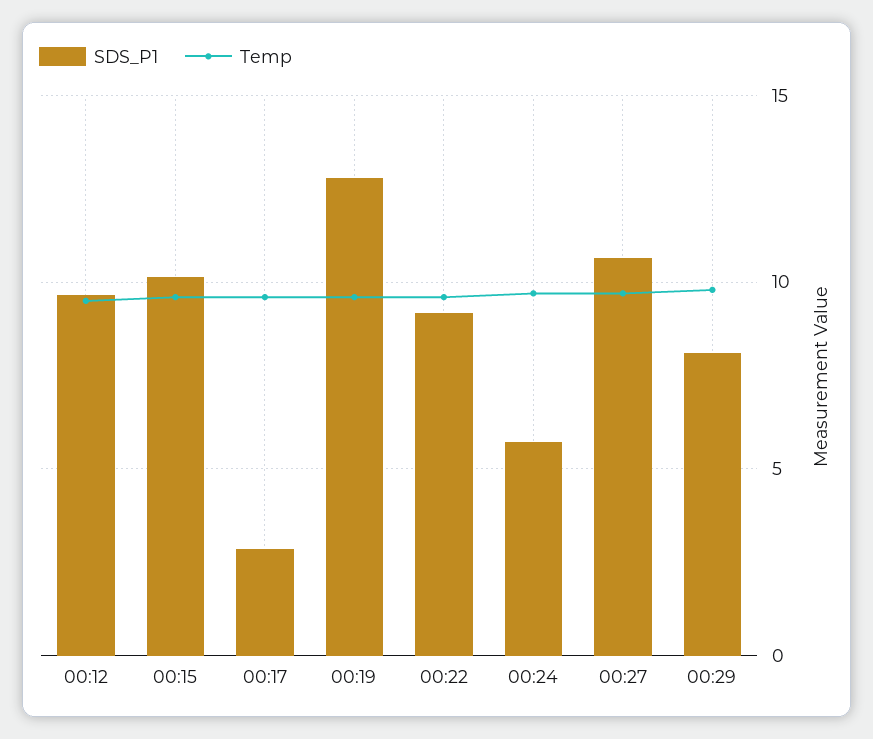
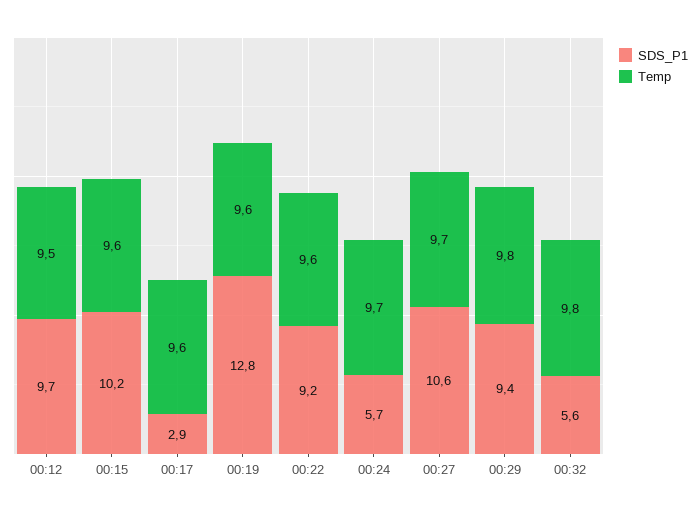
SDS_P1, 00:29: 8 -> 9.4
SDS_P1, 00:32: none -> 5.6
Temp, 00:32: none -> 9.8

